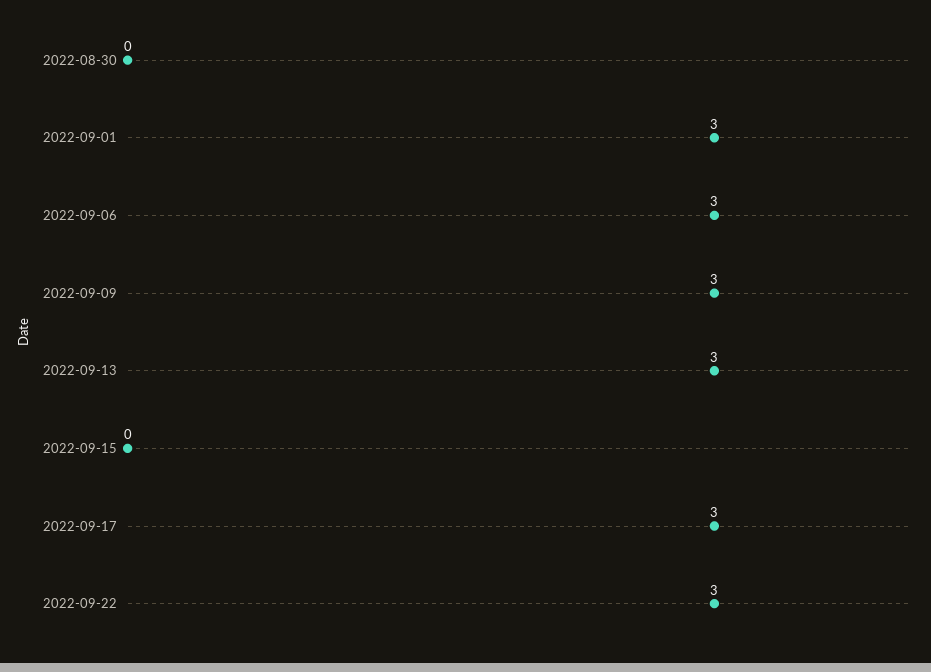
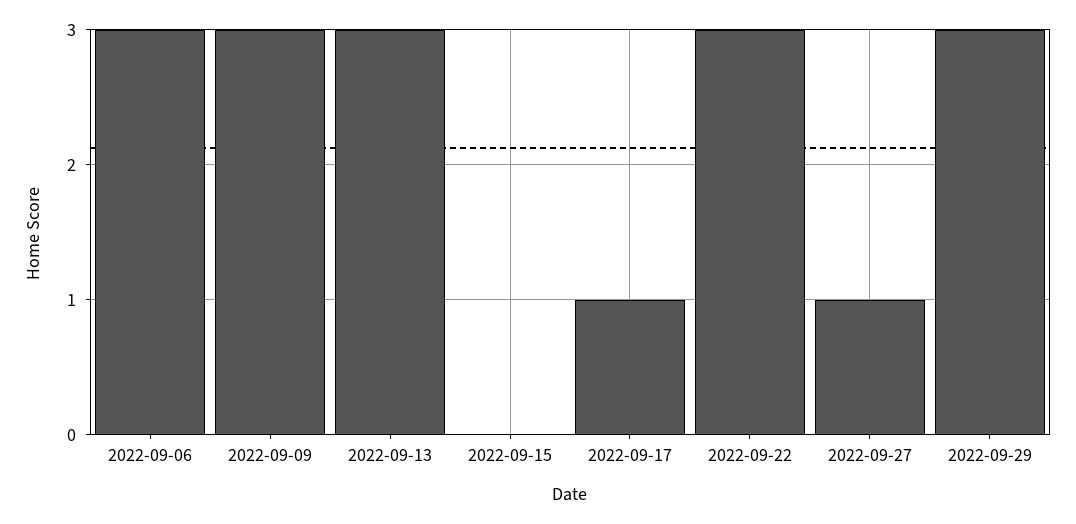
2022-08-30: 0 -> none
2022-09-01: 3 -> none
2022-09-17: 3 -> 1
2022-09-27: none -> 1
2022-09-29: none -> 3

